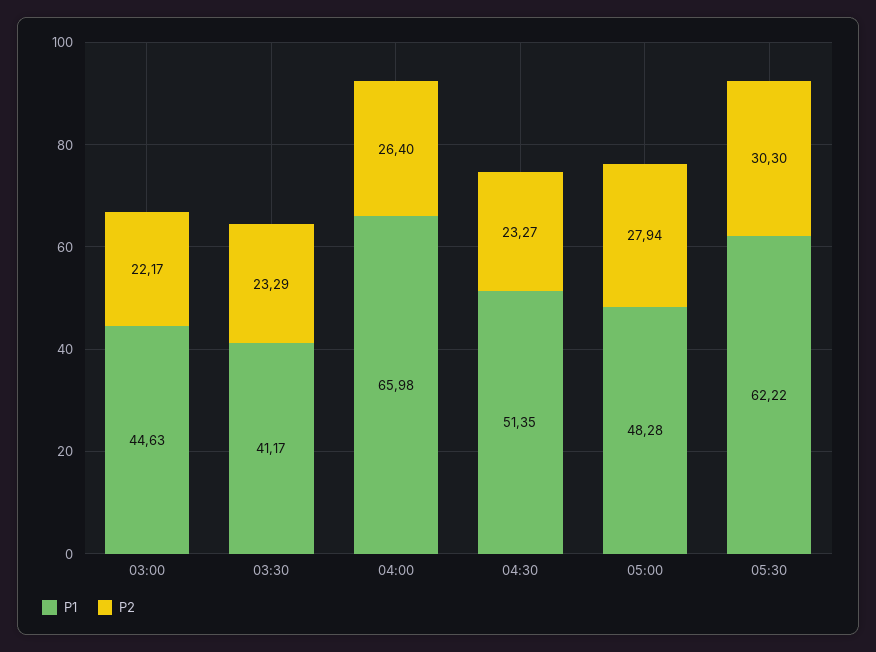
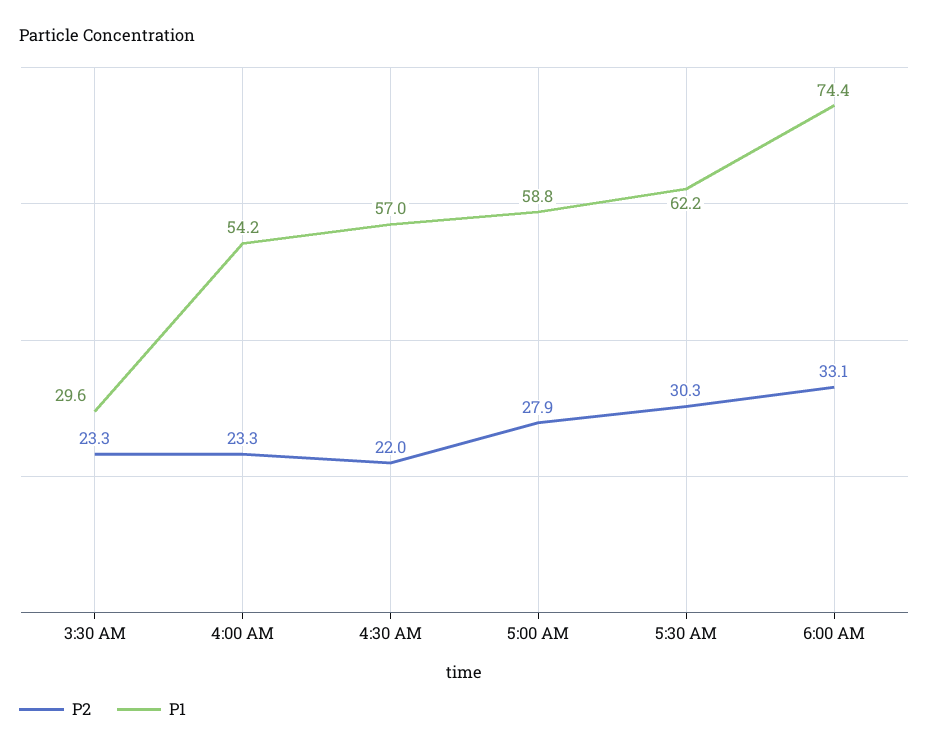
P1, 03:00: 44.63 -> none
P2, 03:00: 22.17 -> none
P1, 03:30: 41.17 -> 29.6
P1, 04:00: 65.98 -> 54.2
P2, 04:00: 26.4 -> 23.3
P1, 04:30: 51.35 -> 57
P2, 04:30: 23.27 -> 22
P1, 05:00: 48.28 -> 58.8
P2, 6:00 AM: none -> 33.1
P1, 6:00 AM: none -> 74.4

